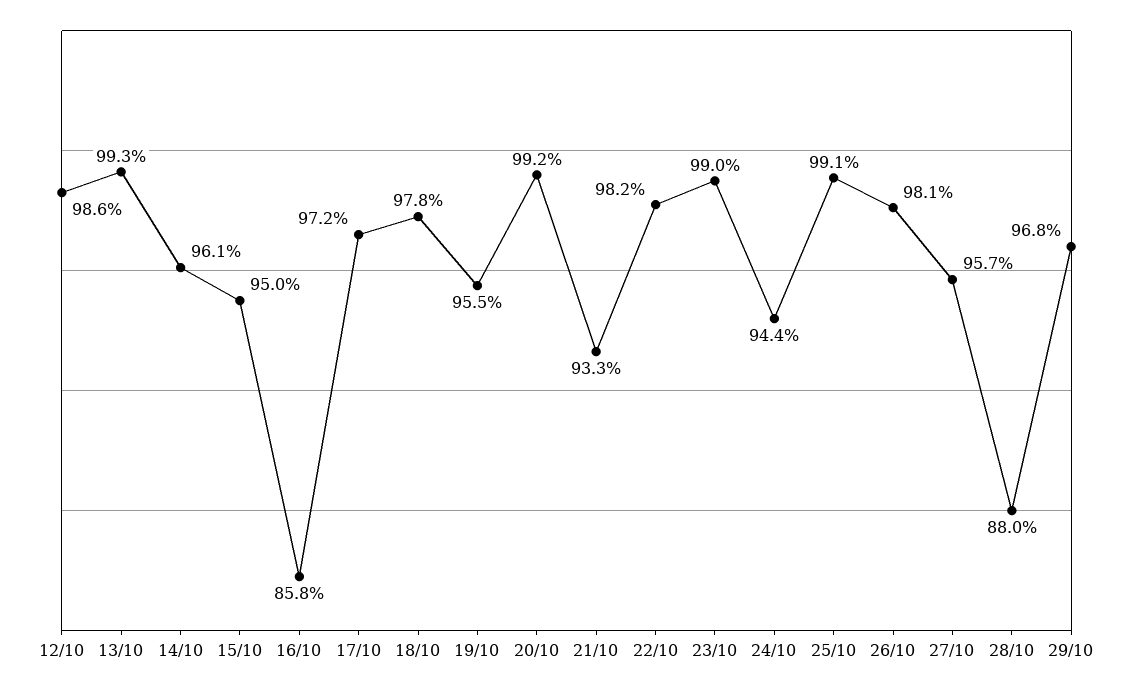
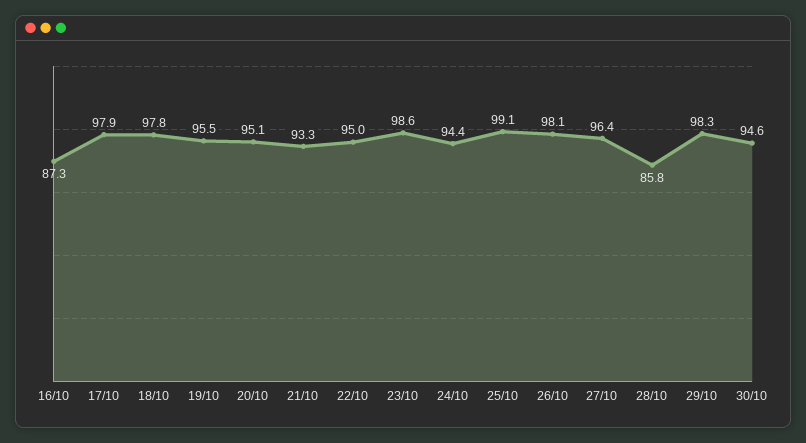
12/10: 98.6 -> none
13/10: 99.3 -> none
14/10: 96.1 -> none
15/10: 95 -> none
16/10: 85.8 -> 87.3
17/10: 97.2 -> 97.9
20/10: 99.2 -> 95.1
22/10: 98.2 -> 95
23/10: 99 -> 98.6
27/10: 95.7 -> 96.4
28/10: 88 -> 85.8
29/10: 96.8 -> 98.3
30/10: none -> 94.6

